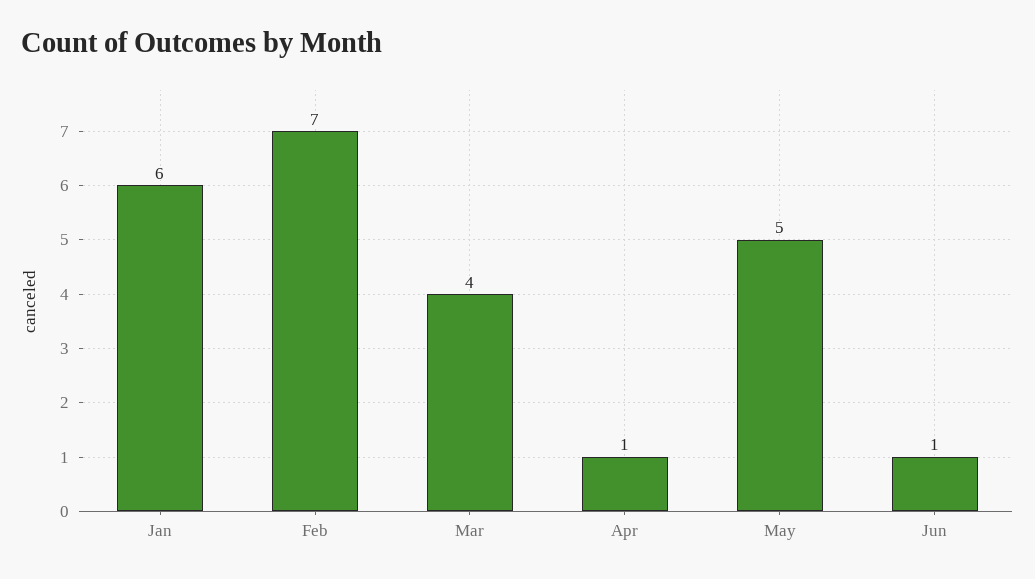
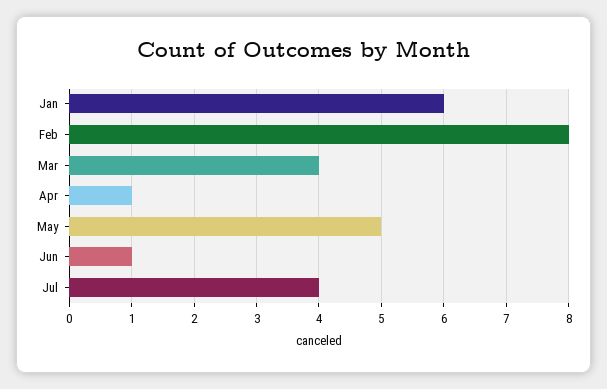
Feb: 7 -> 8
Jul: none -> 4

